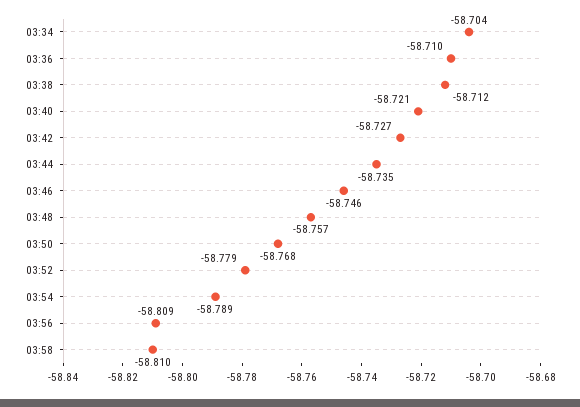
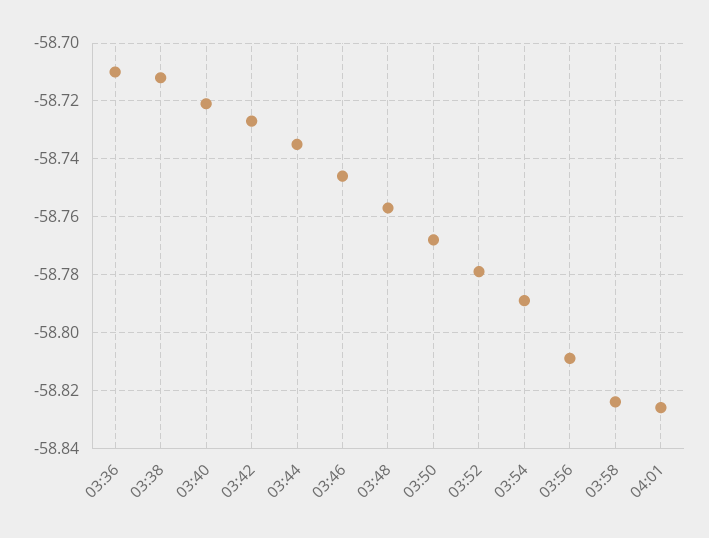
03:34: -58.704 -> none
03:58: -58.81 -> -58.825
04:01: none -> -58.825

